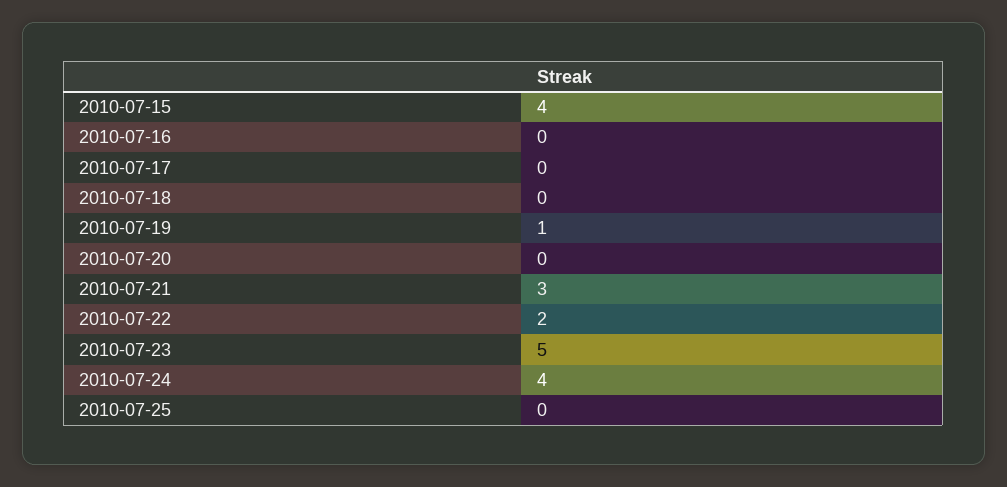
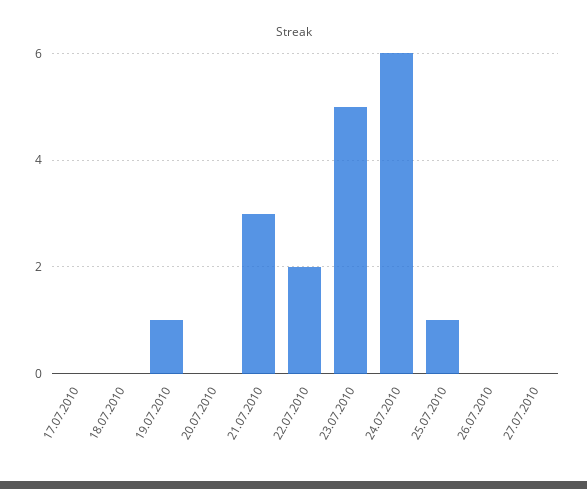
2010-07-15: 4 -> none
2010-07-16: 0 -> none
2010-07-24: 4 -> 6
2010-07-25: 0 -> 1
26.07.2010: none -> 0
27.07.2010: none -> 0

